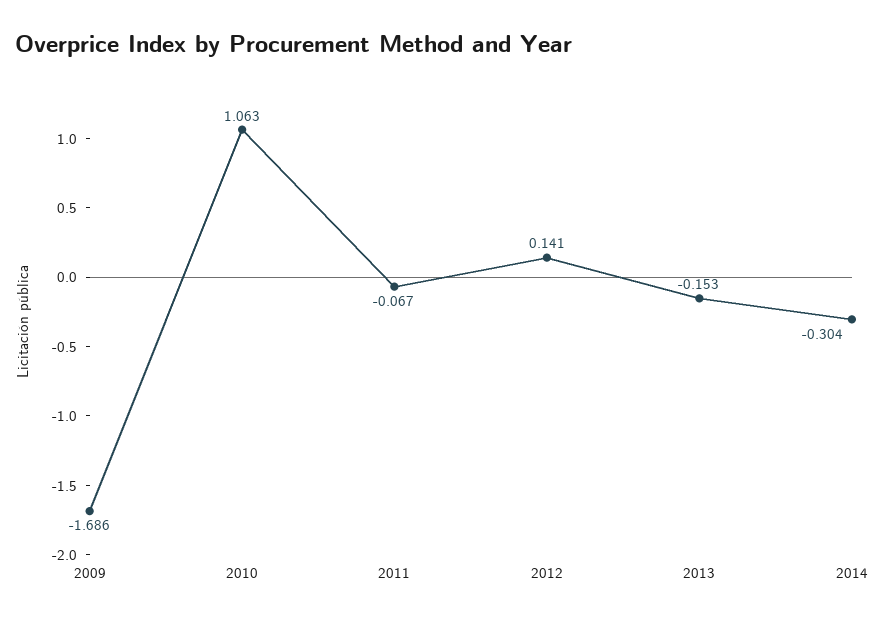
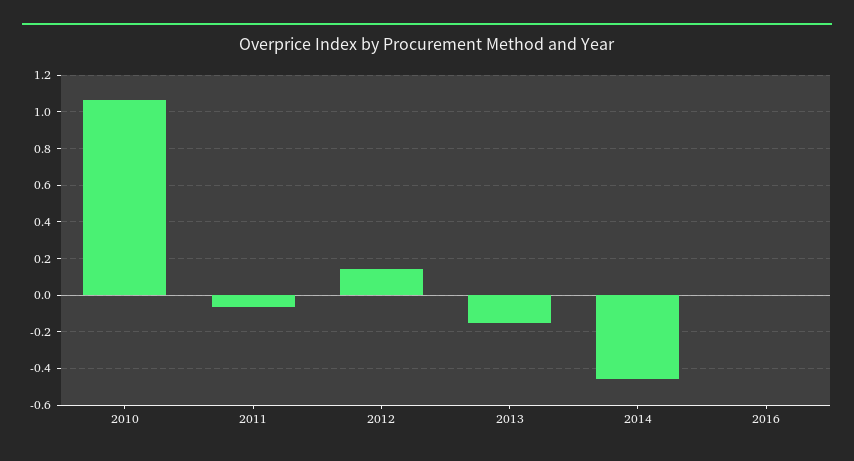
2009: -1.686 -> none
2014: -0.304 -> -0.45
2016: none -> 0

